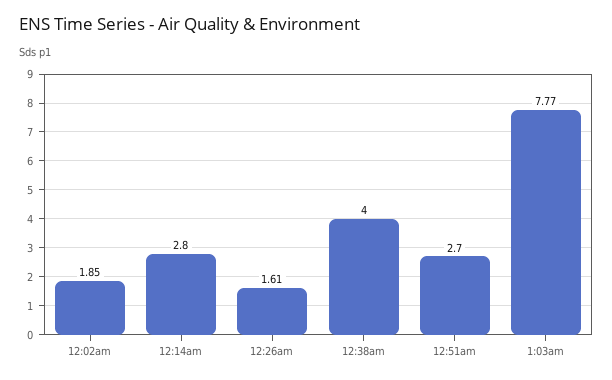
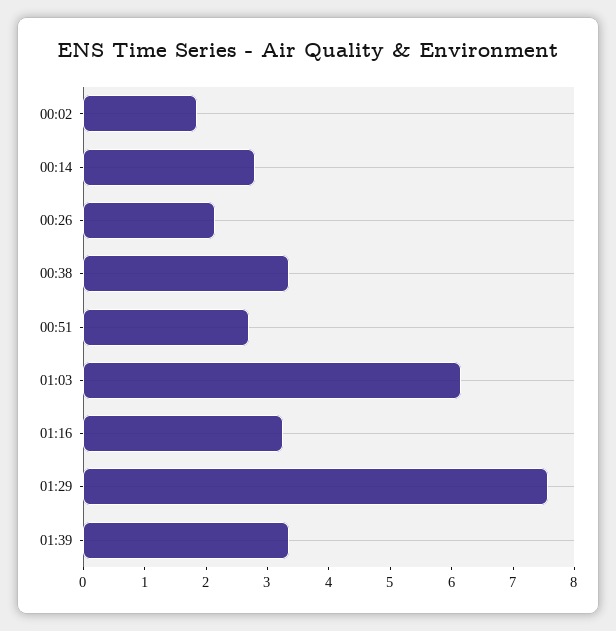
12:26am: 1.61 -> 2.2
12:38am: 4 -> 3.4
1:03am: 7.77 -> 6.2
01:16: none -> 3.2
01:29: none -> 7.6
01:39: none -> 3.4

